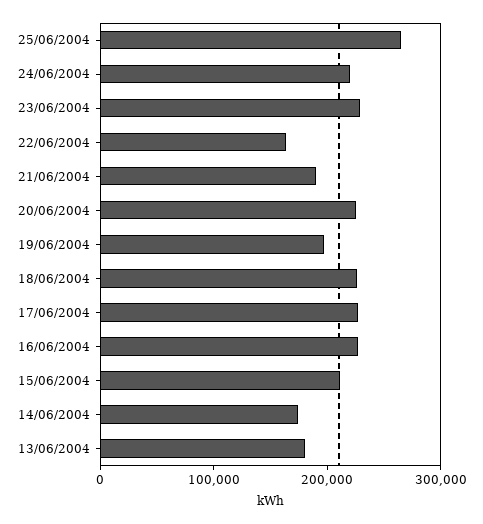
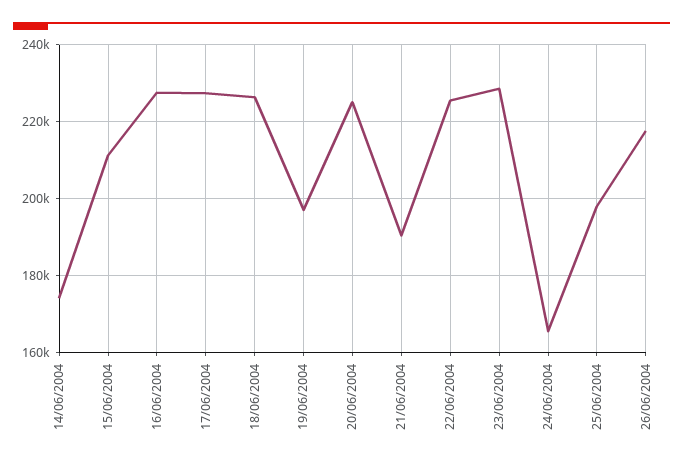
25/06/2004: 260000 -> 198000
24/06/2004: 220000 -> 166000
22/06/2004: 160000 -> 226000
13/06/2004: 180000 -> none
26/06/2004: none -> 218000

